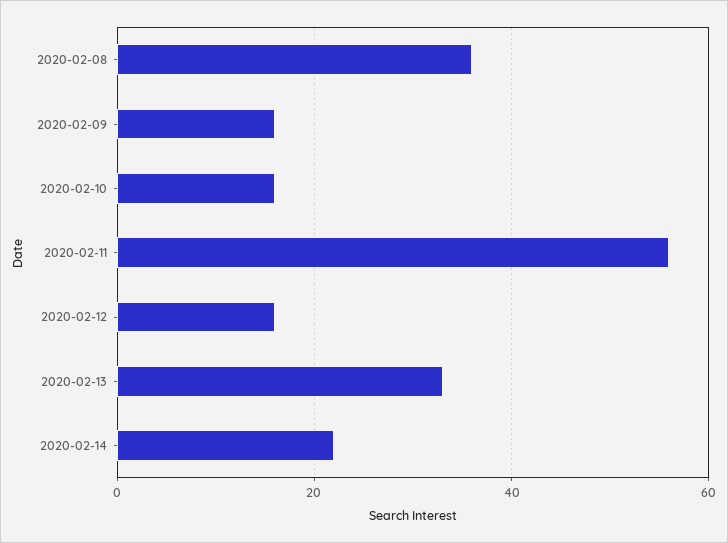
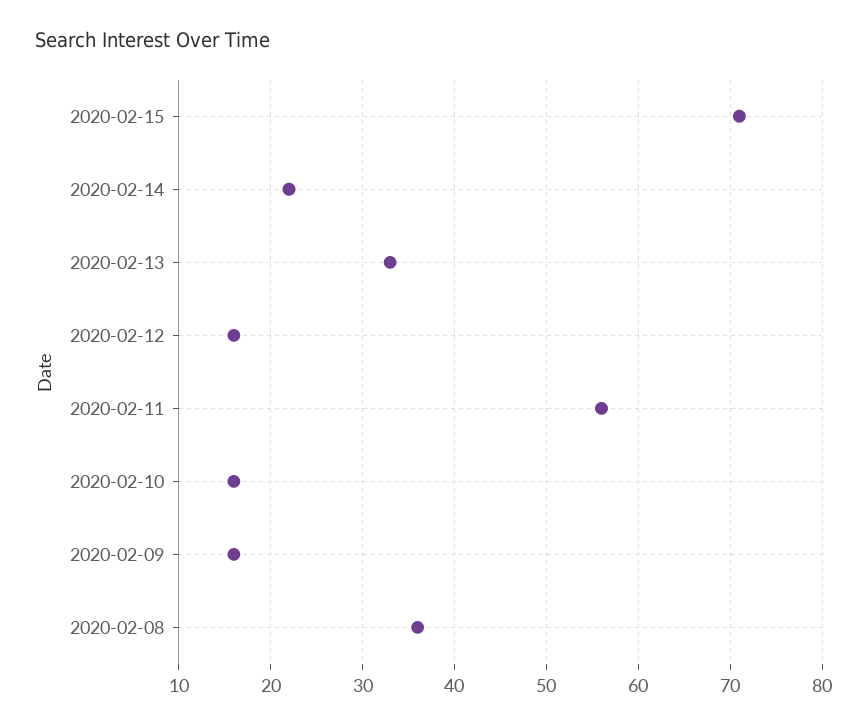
2020-02-15: none -> 71

